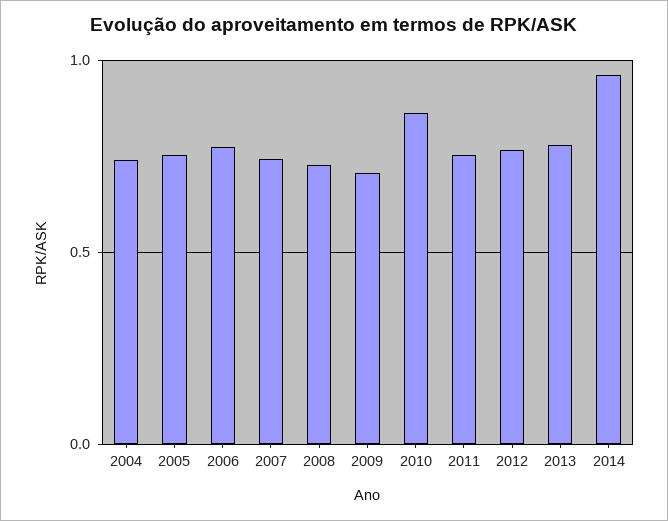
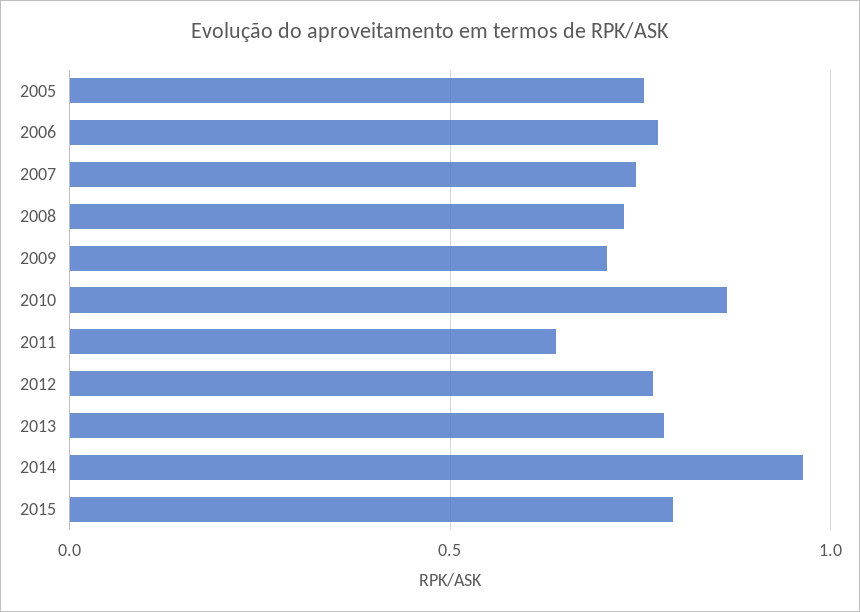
2004: 0.75 -> none
2011: 0.75 -> 0.65
2015: none -> 0.8

